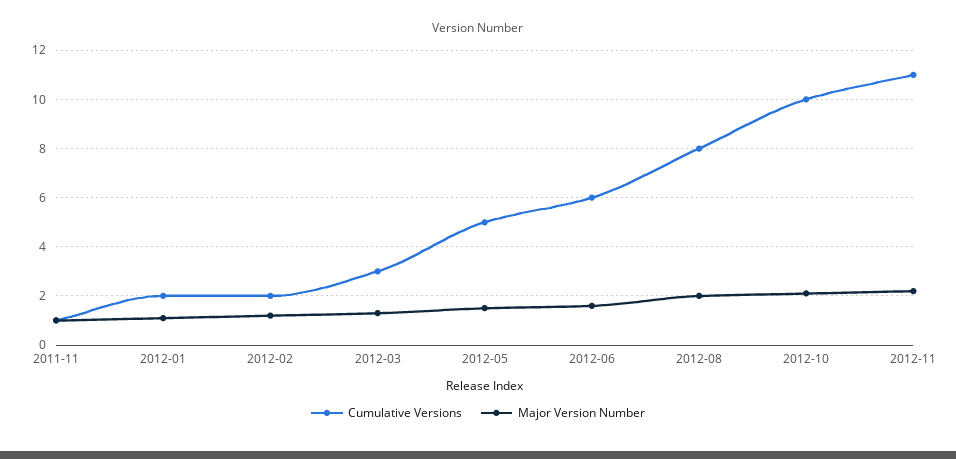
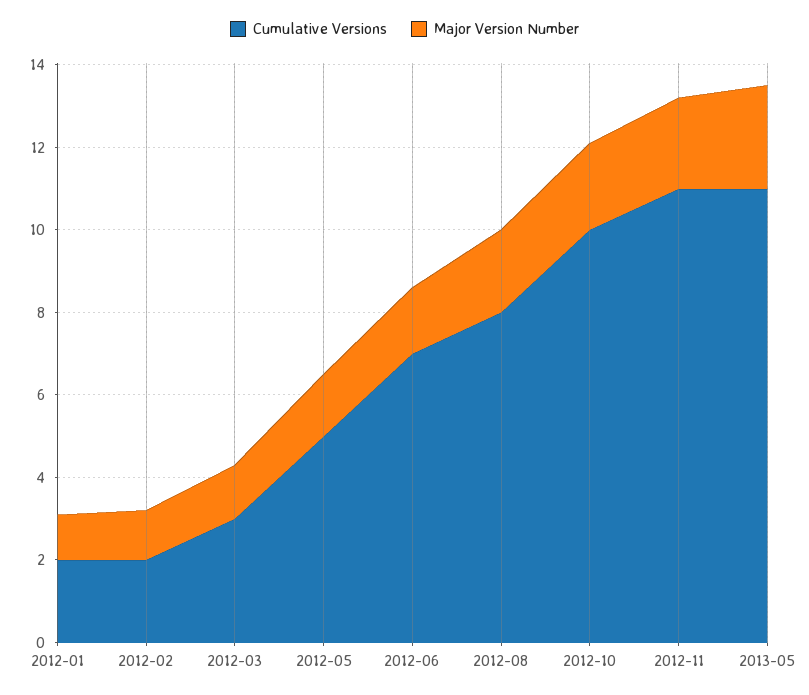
Cumulative Versions, 2011-11: 1 -> none
Major Version Number, 2011-11: 1 -> none
Cumulative Versions, 2012-06: 6 -> 7
Cumulative Versions, 2013-05: none -> 11
Major Version Number, 2013-05: none -> 2.5

